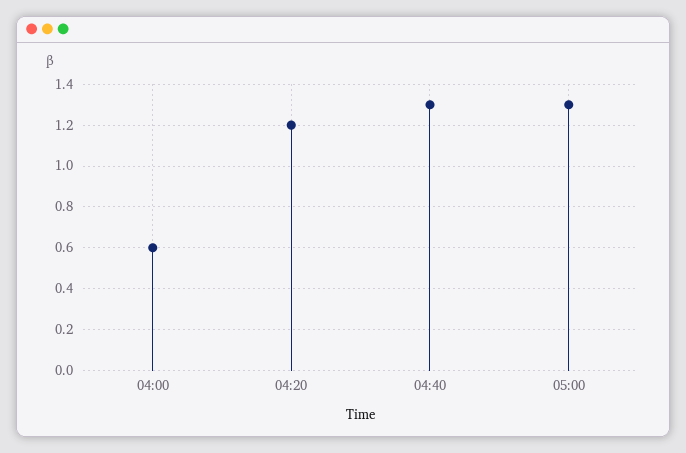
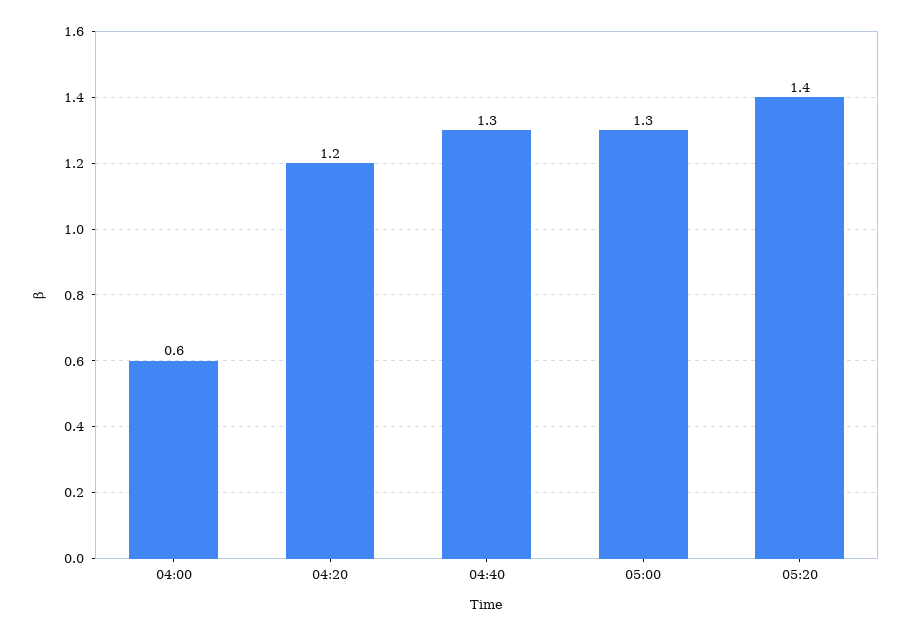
05:20: none -> 1.4

